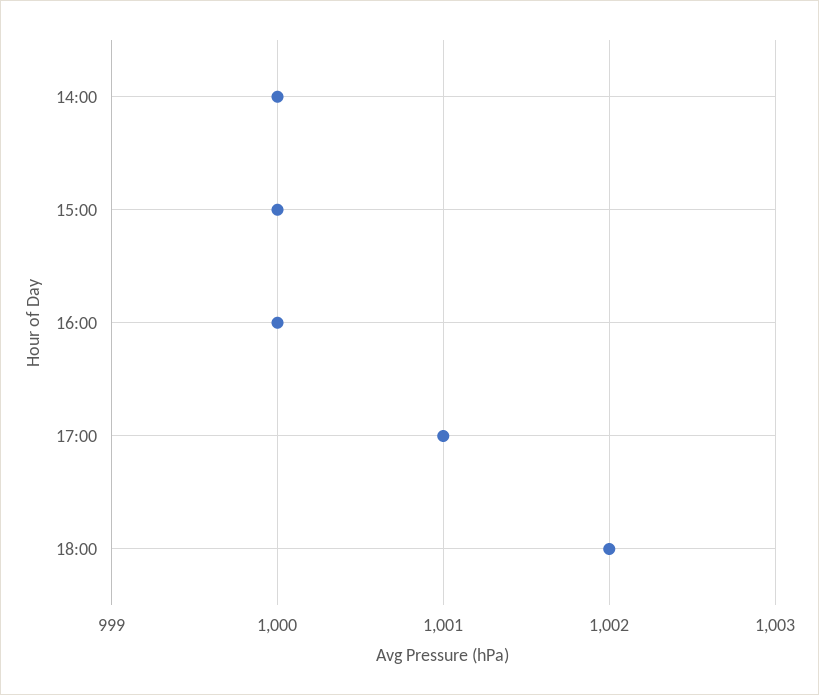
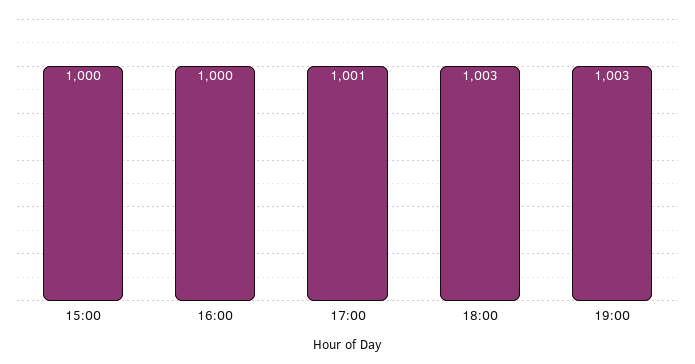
14:00: 1000 -> none
18:00: 1002 -> 1003
19:00: none -> 1003

